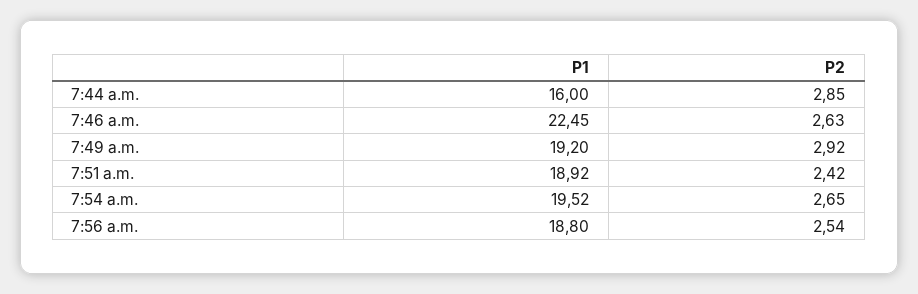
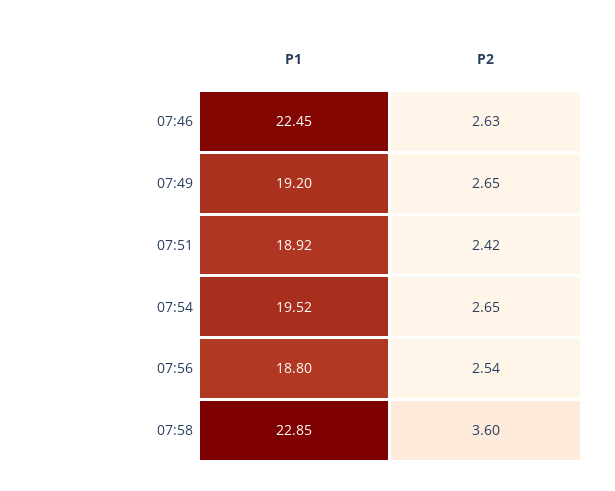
P1, 7:44 a.m.: 16 -> none
P2, 7:44 a.m.: 2.85 -> none
P2, 7:49 a.m.: 2.92 -> 2.65
P1, 07:58: none -> 22.85
P2, 07:58: none -> 3.6

